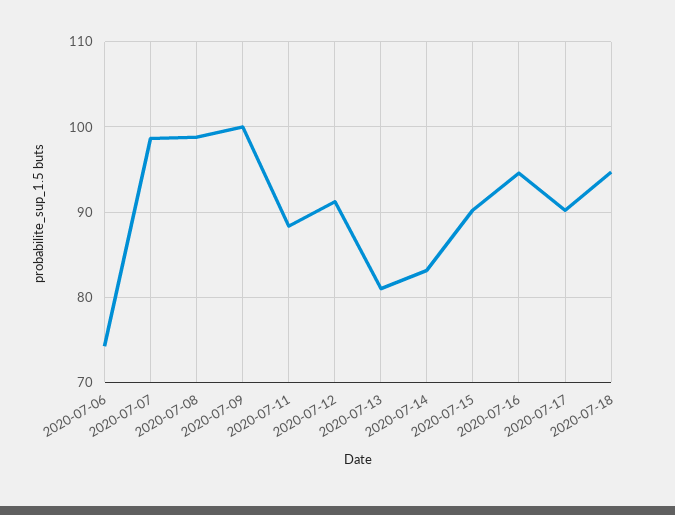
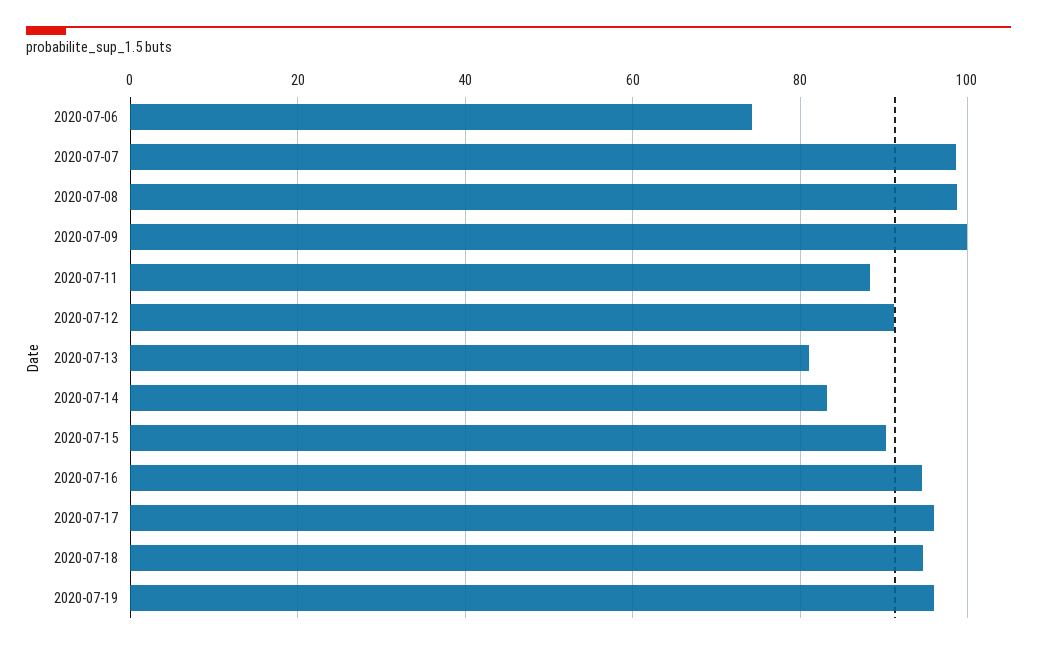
2020-07-17: 90 -> 96
2020-07-19: none -> 96

